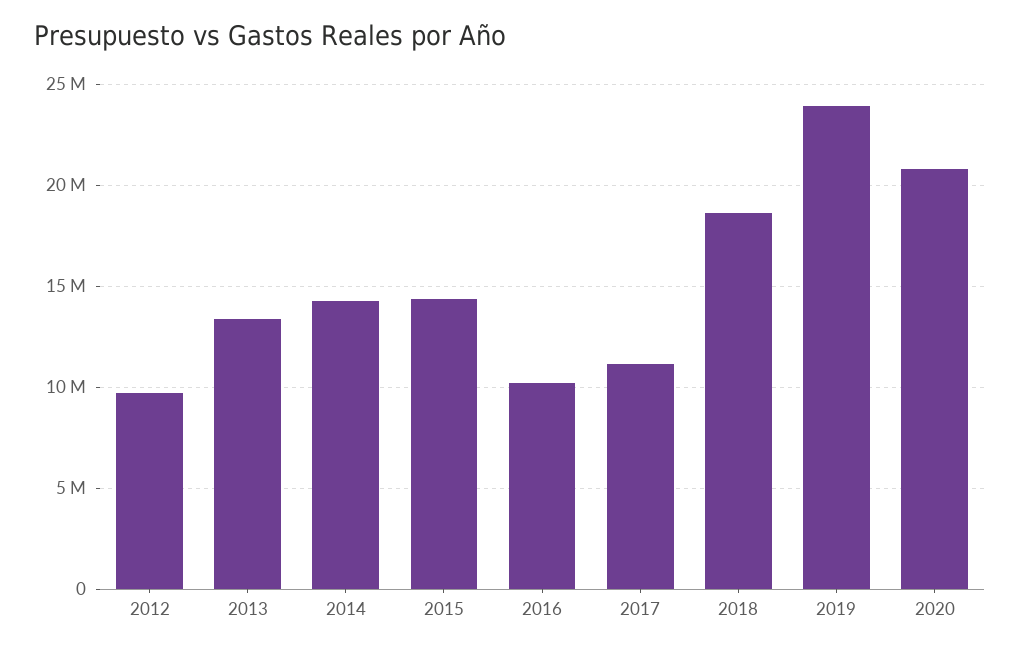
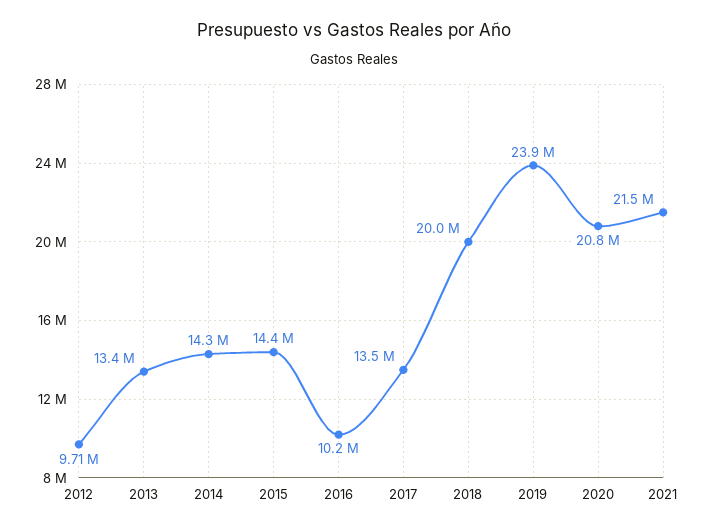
2017: 11000000 -> 13500000
2018: 18500000 -> 20000000
2021: none -> 21500000

